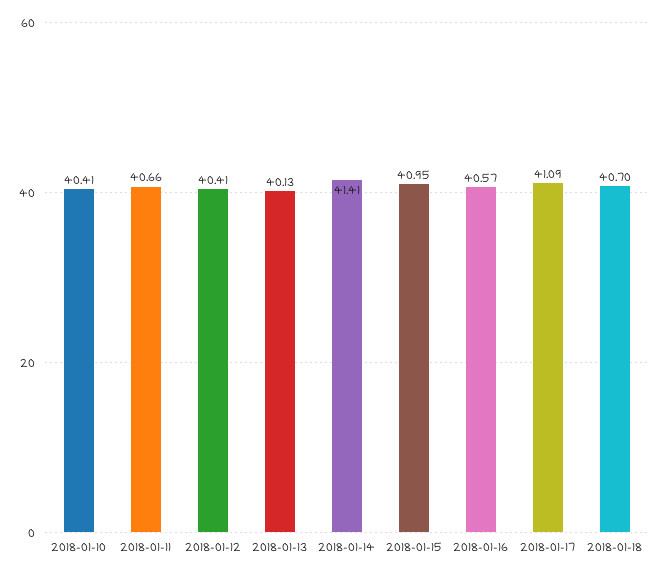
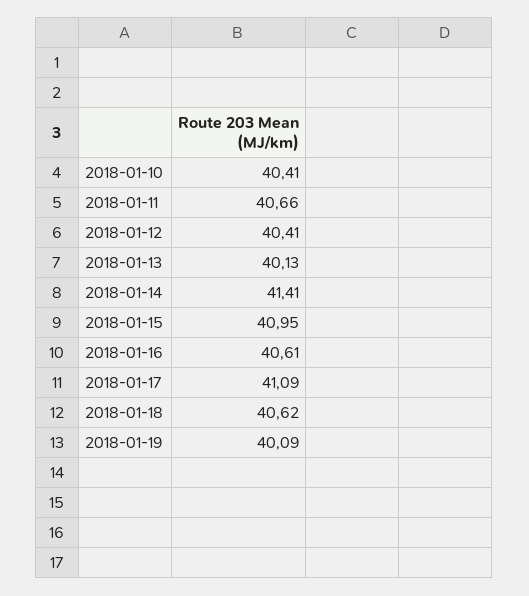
2018-01-16: 40.57 -> 40.61
2018-01-18: 40.7 -> 40.62
2018-01-19: none -> 40.09

